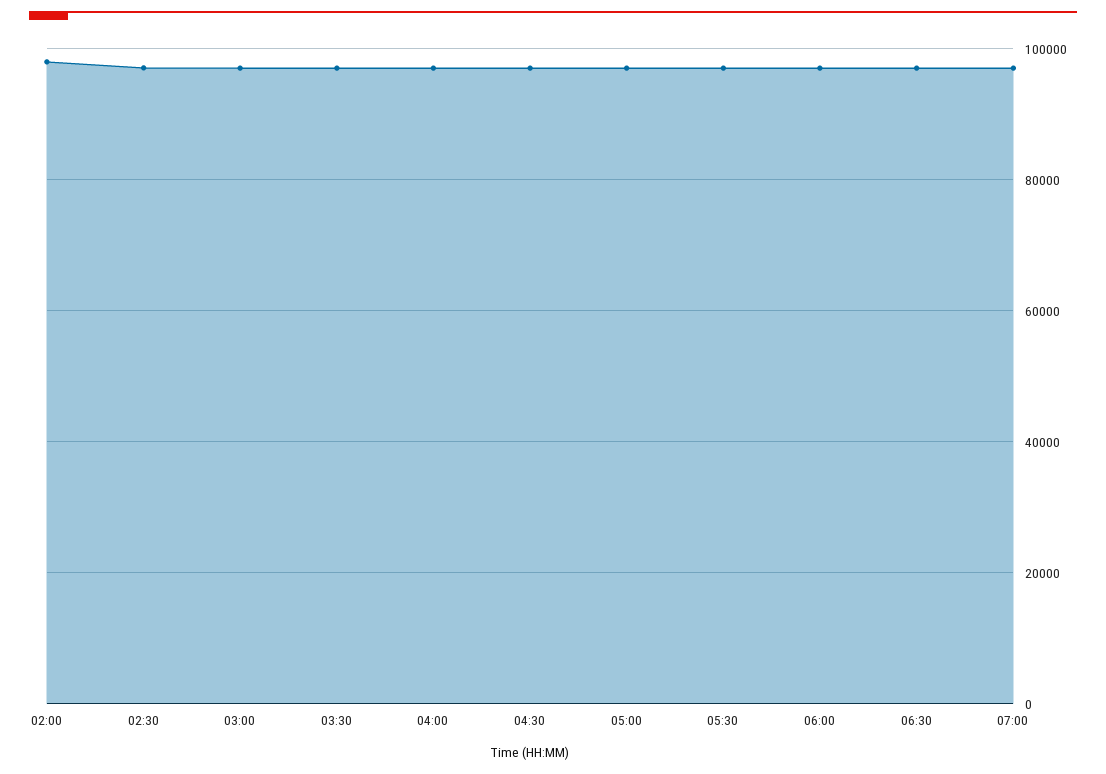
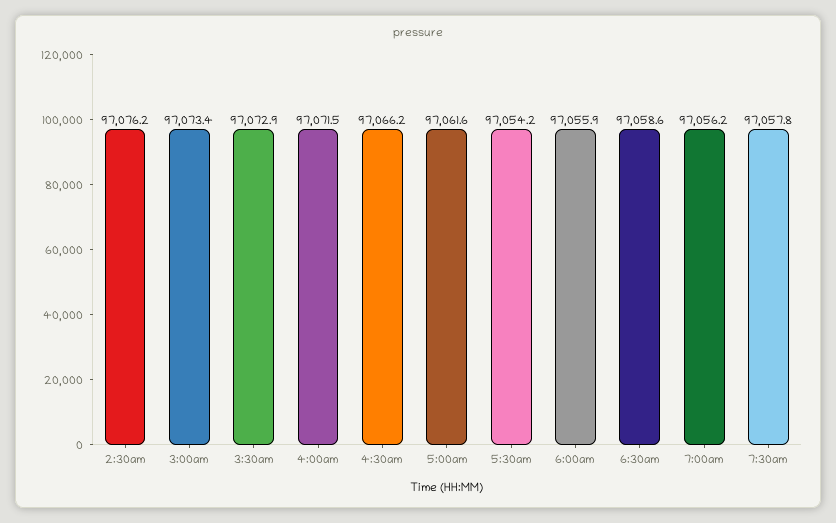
02:00: 98000 -> none
7:30am: none -> 97057.8

